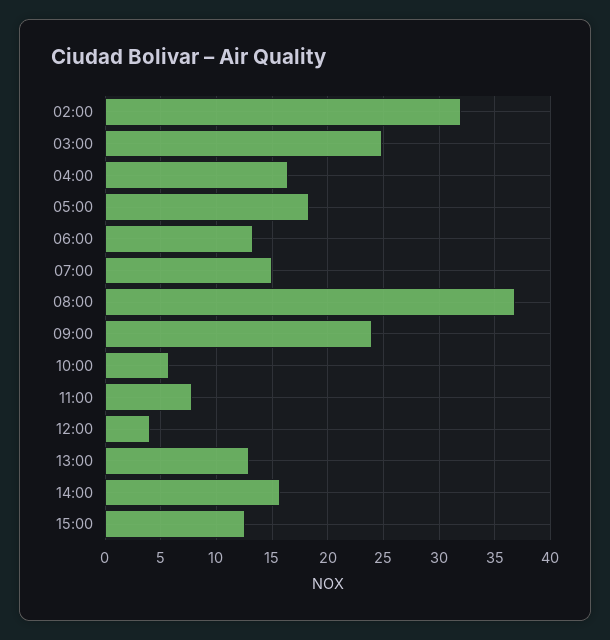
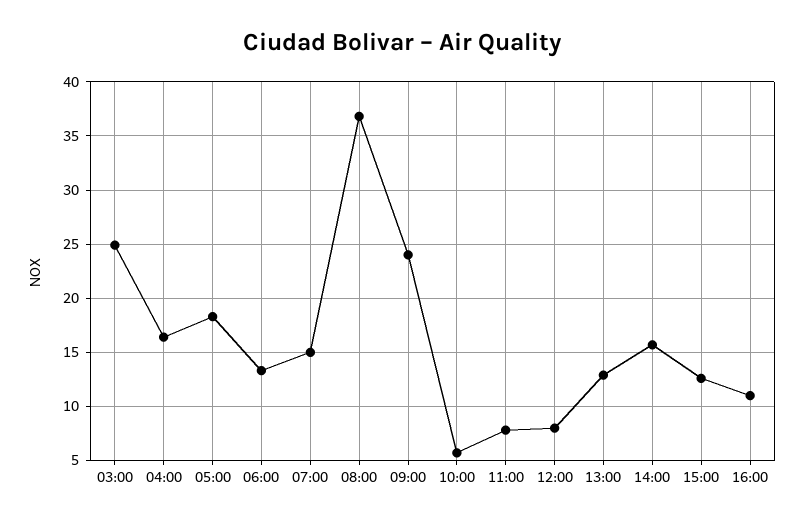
02:00: 32 -> none
12:00: 4 -> 8
16:00: none -> 11

